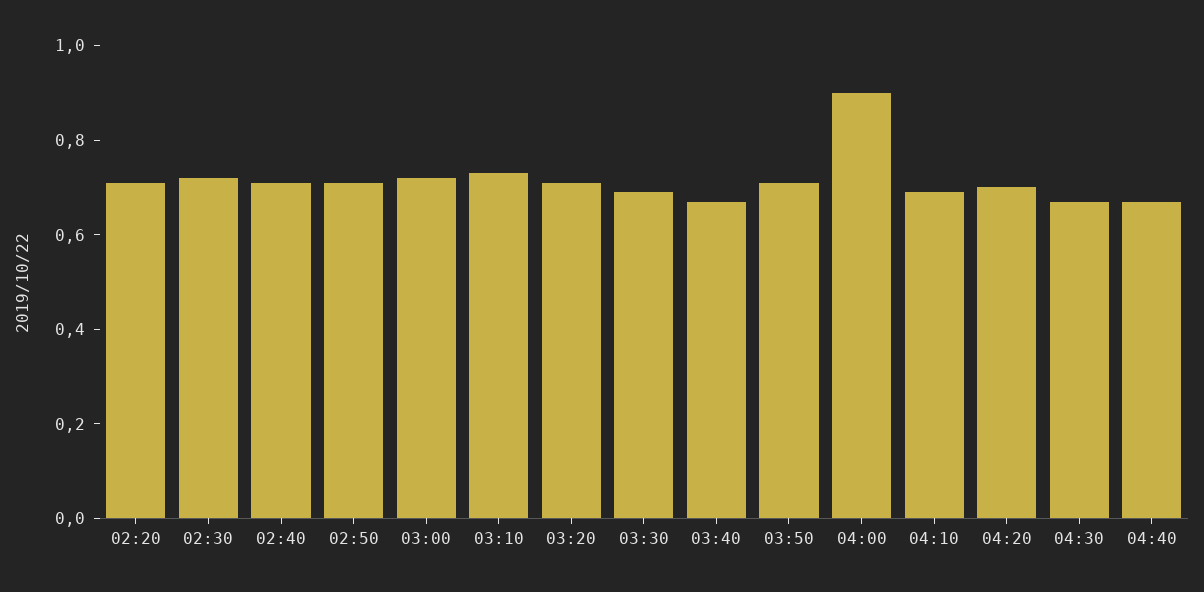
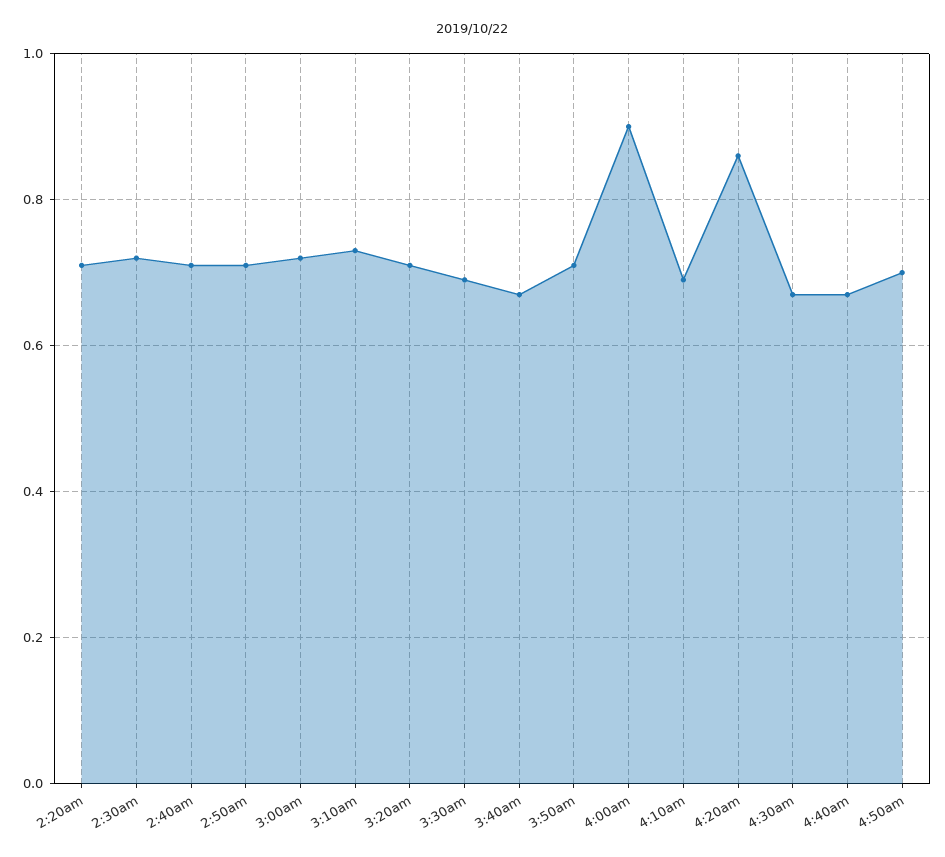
04:20: 0.7 -> 0.85
4:50am: none -> 0.7

